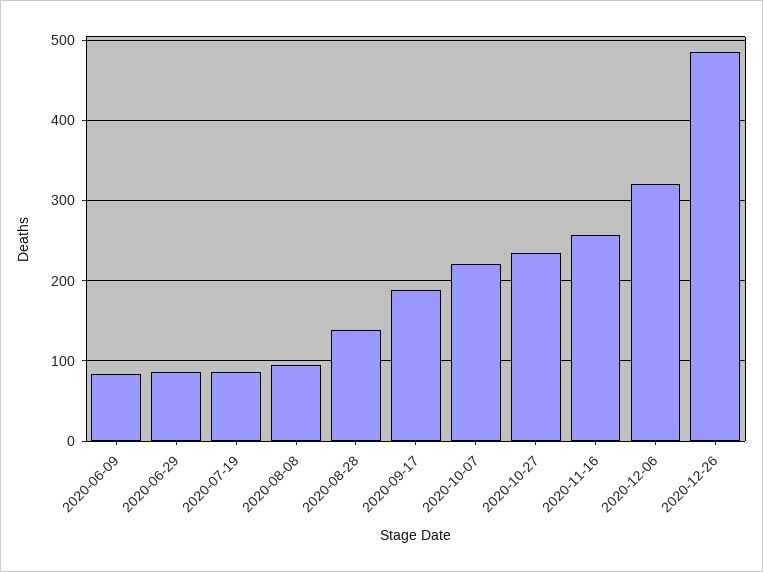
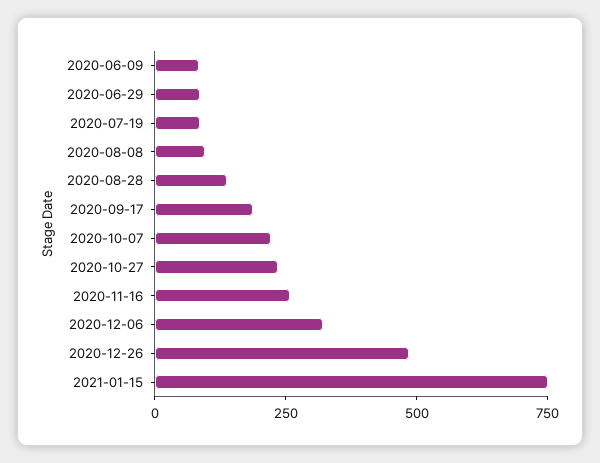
2021-01-15: none -> 750

